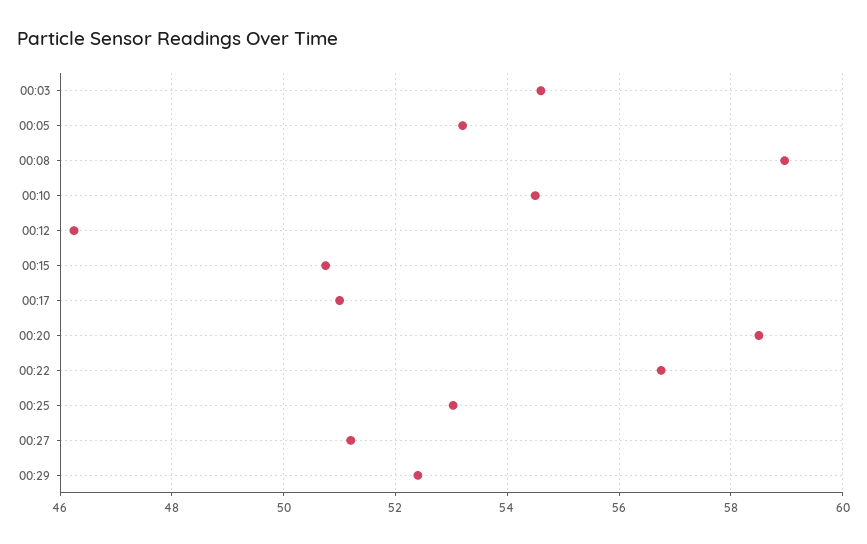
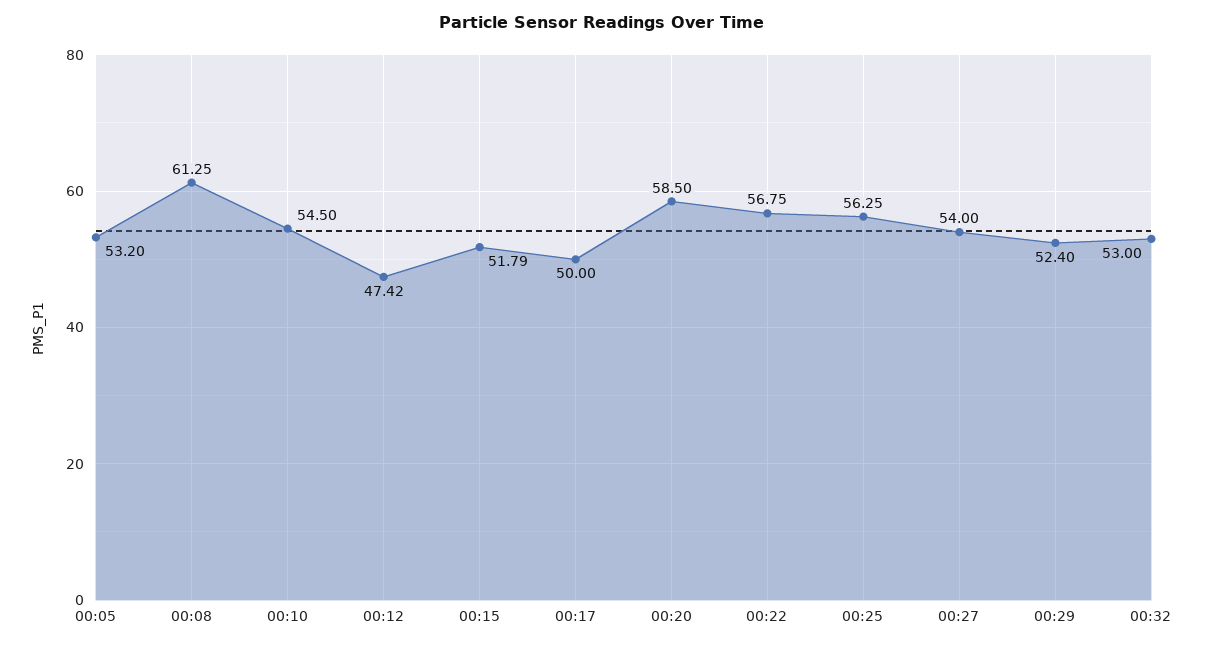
00:03: 54.6 -> none
00:08: 59 -> 61.25
00:12: 46.2 -> 47.42
00:15: 50.8 -> 51.79
00:17: 51 -> 50
00:25: 53 -> 56.25
00:27: 51.2 -> 54
00:32: none -> 53

